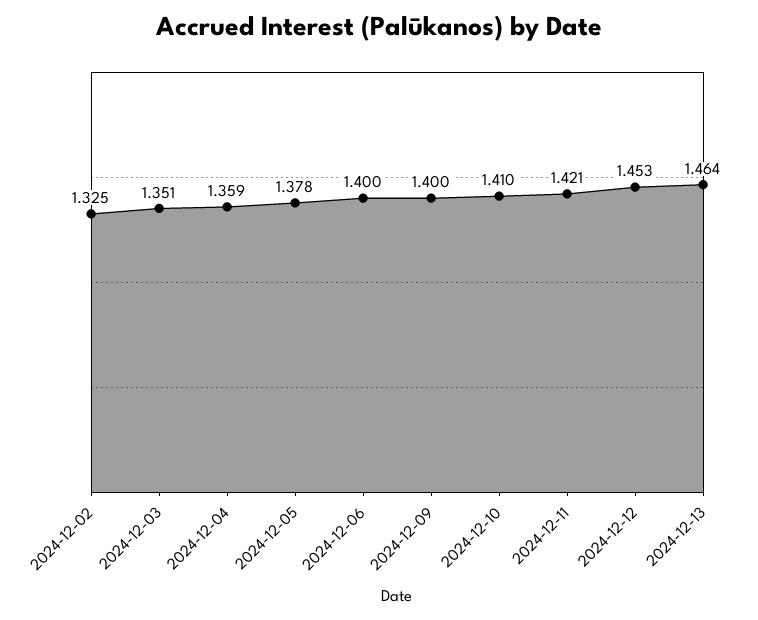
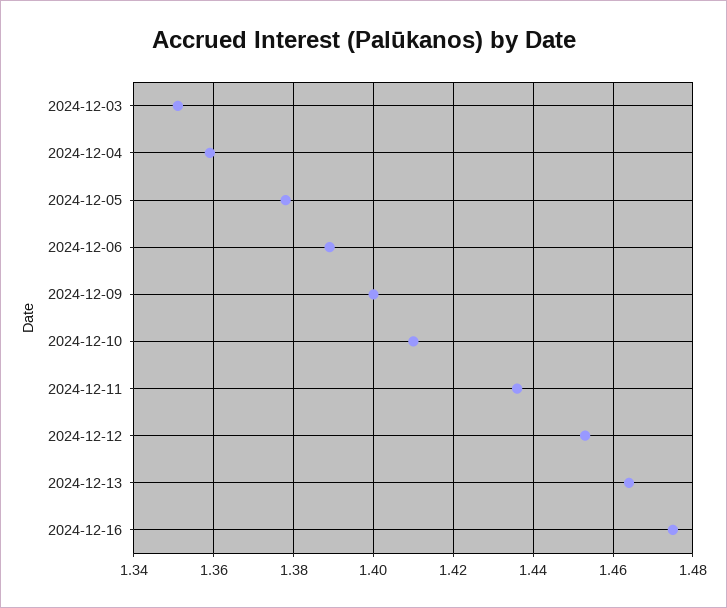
2024-12-02: 1.325 -> none
2024-12-06: 1.4 -> 1.39
2024-12-11: 1.421 -> 1.435
2024-12-16: none -> 1.475

